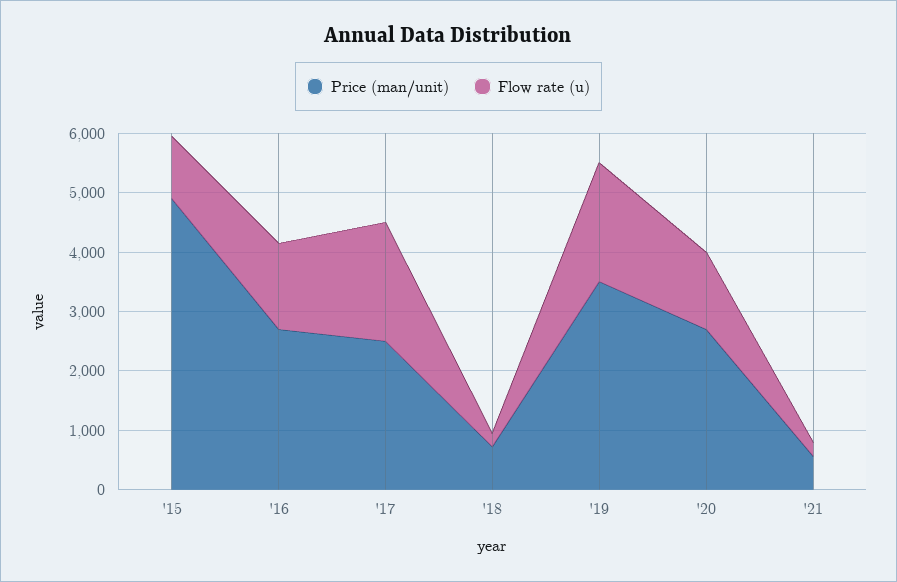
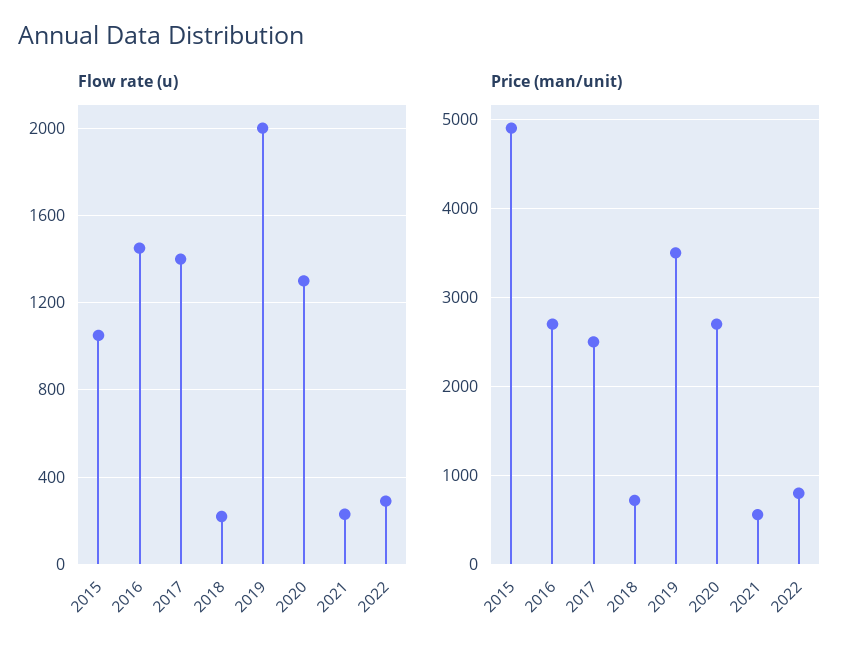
Flow rate (u), '17: 2000 -> 1400
Flow rate (u), 2022: none -> 300
Price (man/unit), 2022: none -> 800

